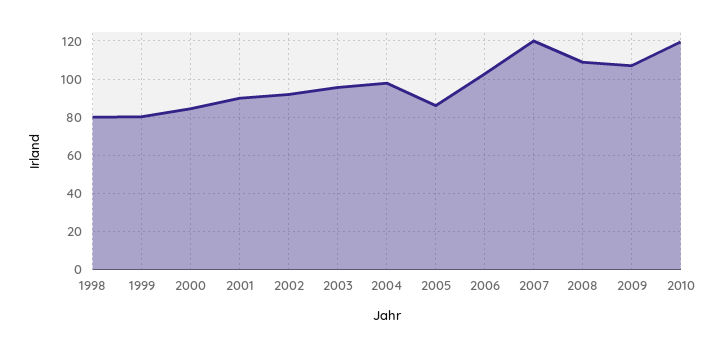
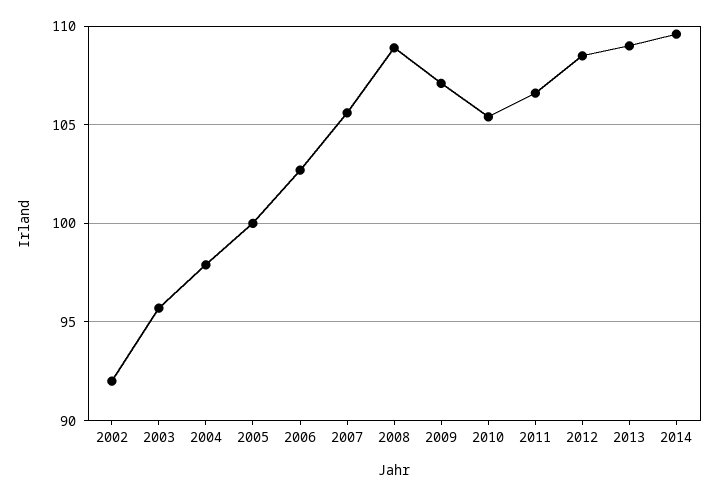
1998: 80 -> none
1999: 80 -> none
2000: 85 -> none
2001: 90 -> none
2005: 85 -> 100
2007: 120 -> 105.5
2010: 120 -> 105.5
2011: none -> 106.5
2012: none -> 108.5
2013: none -> 109
2014: none -> 109.5

